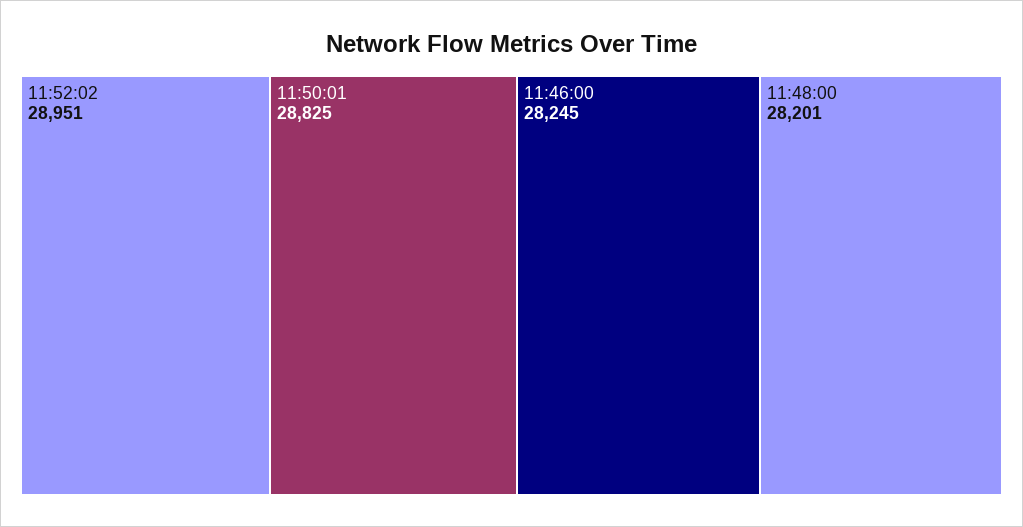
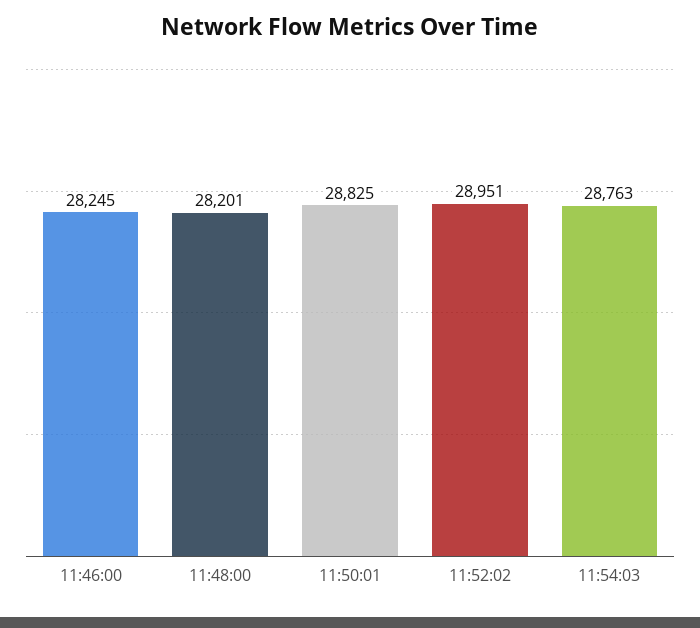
11:54:03: none -> 28763

